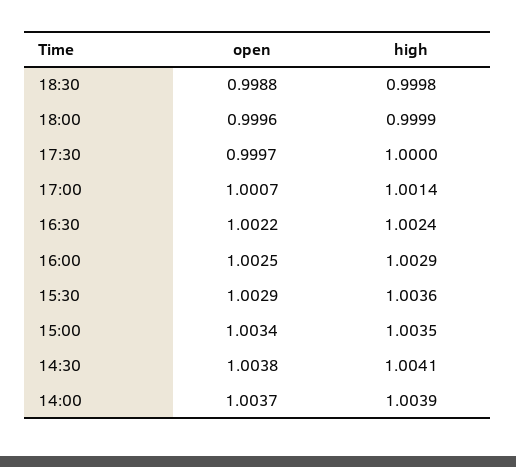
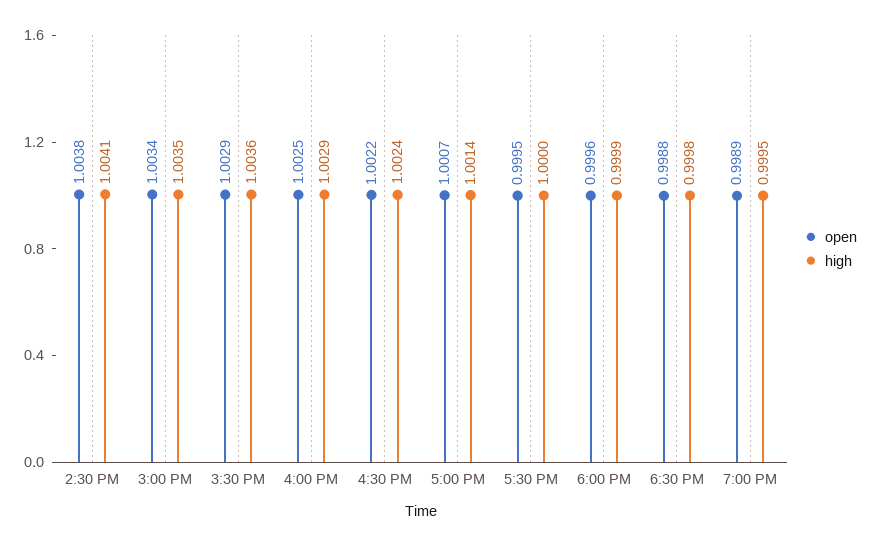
open, 17:30: 0.9997 -> 0.9995
open, 14:00: 1.0037 -> none
high, 14:00: 1.0039 -> none
open, 7:00 PM: none -> 0.9989
high, 7:00 PM: none -> 0.9995

